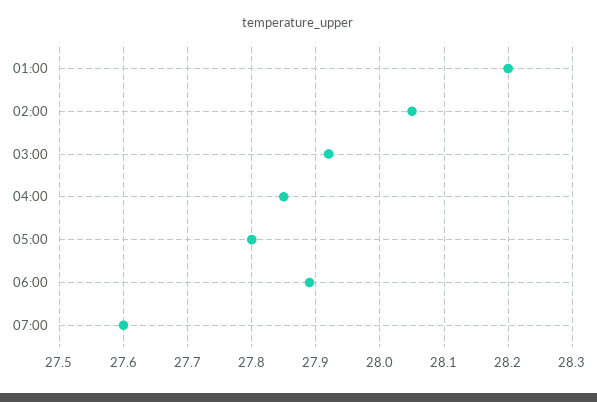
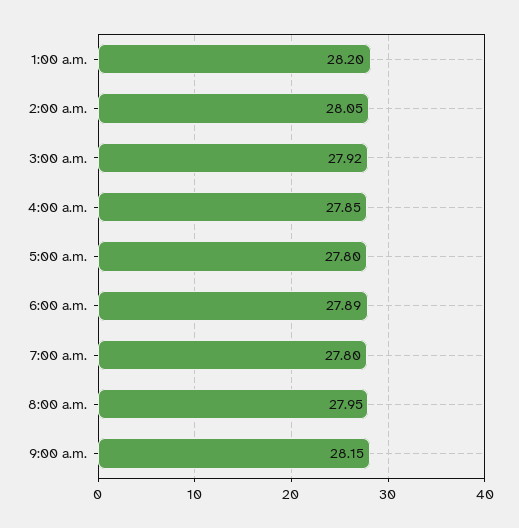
07:00: 27.6 -> 27.8
8:00 a.m.: none -> 27.95
9:00 a.m.: none -> 28.15

